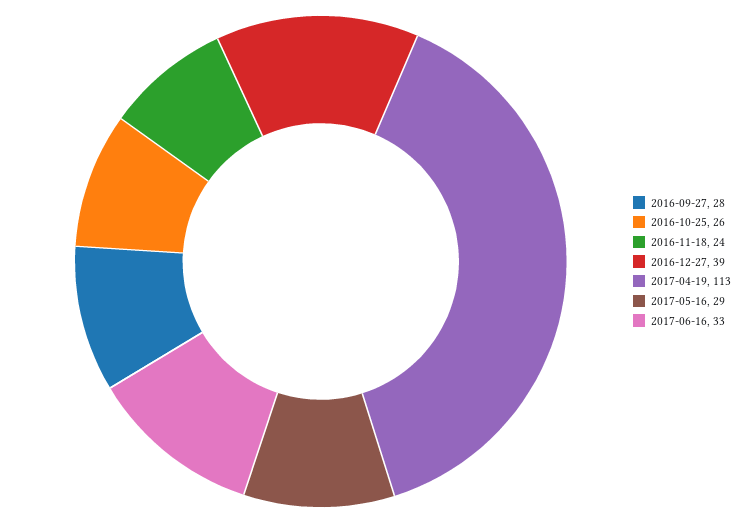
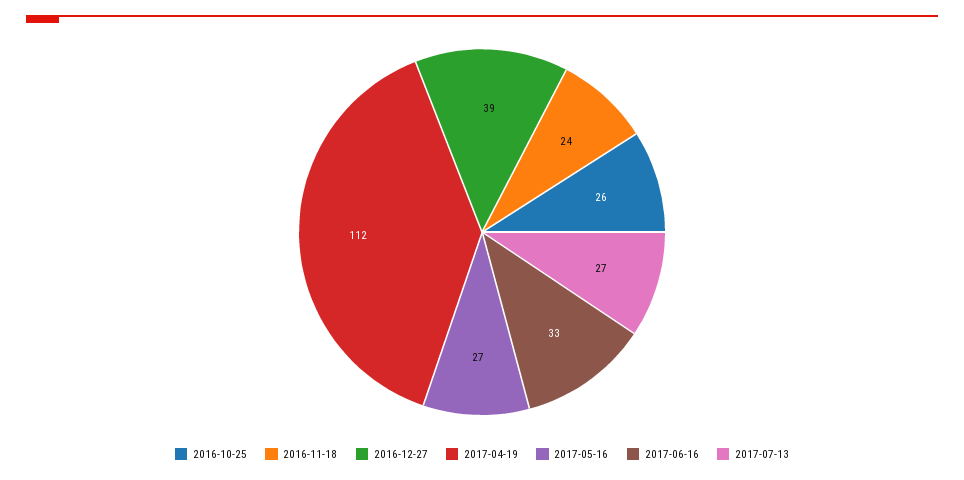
2016-09-27: 28 -> none
2017-04-19: 113 -> 112
2017-05-16: 29 -> 27
2017-07-13: none -> 27

